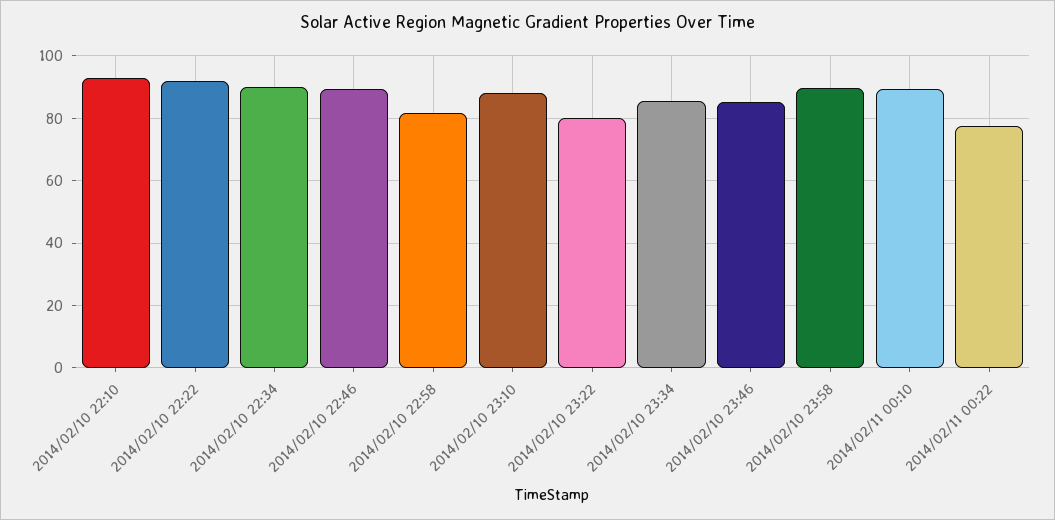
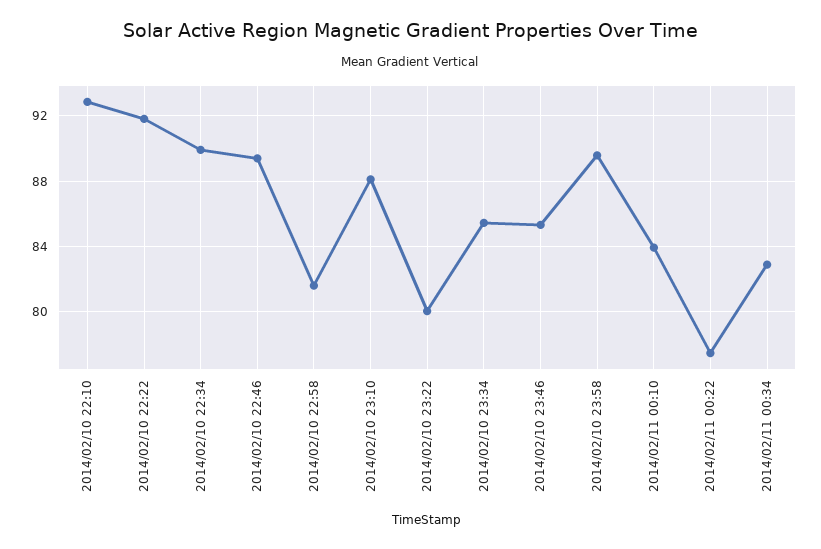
2014/02/11 00:10: 90 -> 84
2014/02/11 00:34: none -> 83

